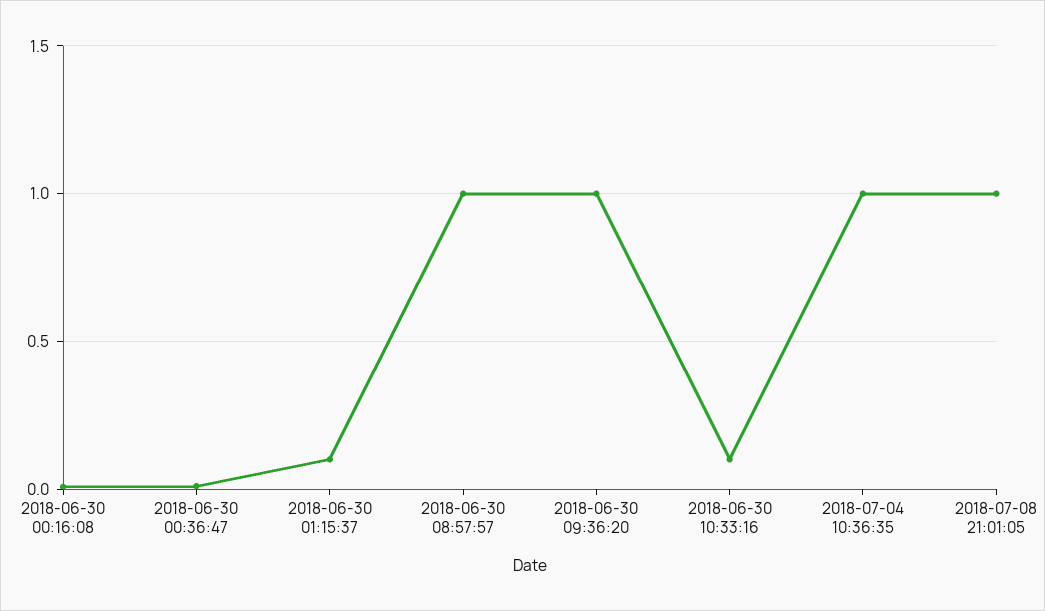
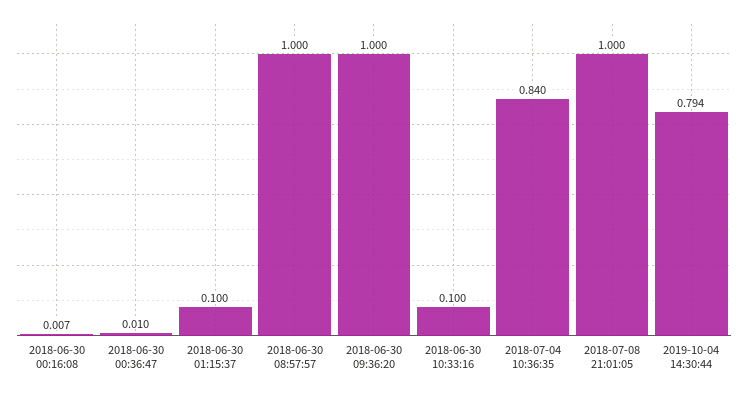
2018-07-04 10:36:35: 1 -> 0.84
2019-10-04 14:30:44: none -> 0.794

